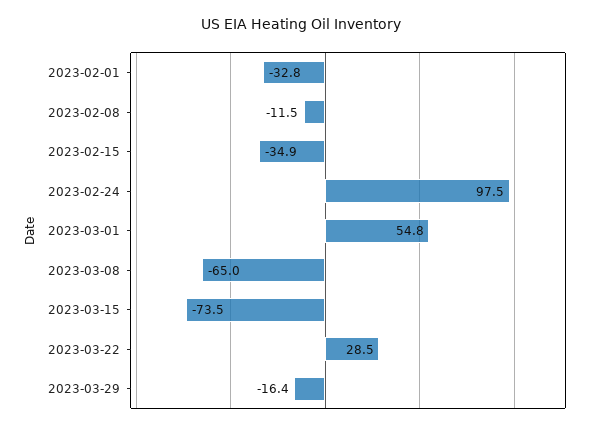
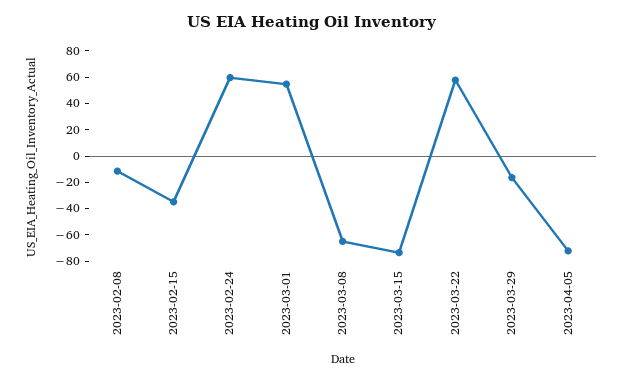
2023-02-01: -32.8 -> none
2023-02-24: 97.5 -> 60
2023-03-22: 28.5 -> 60
2023-04-05: none -> -70

